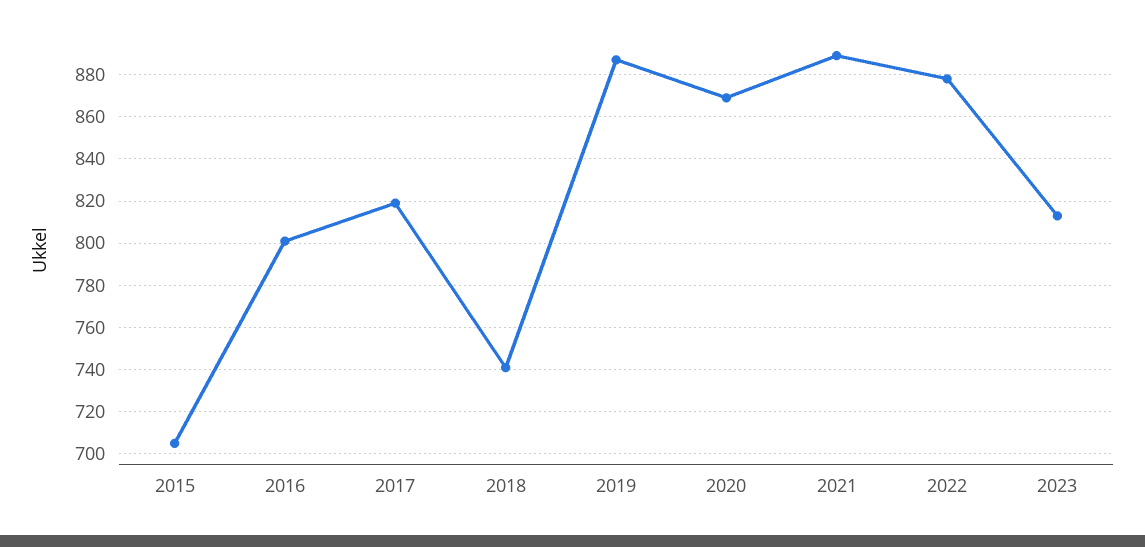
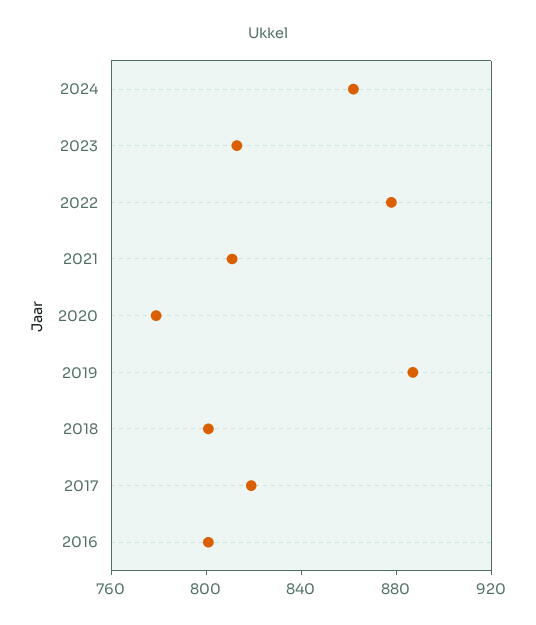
2015: 705 -> none
2018: 740 -> 800
2020: 870 -> 780
2021: 890 -> 810
2024: none -> 860

